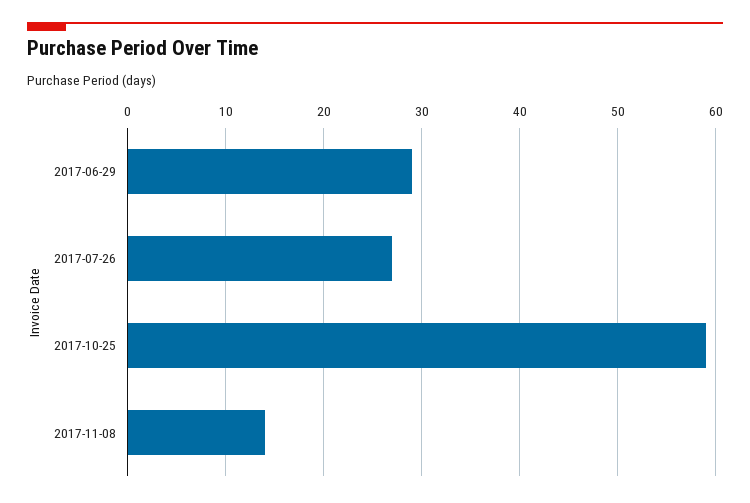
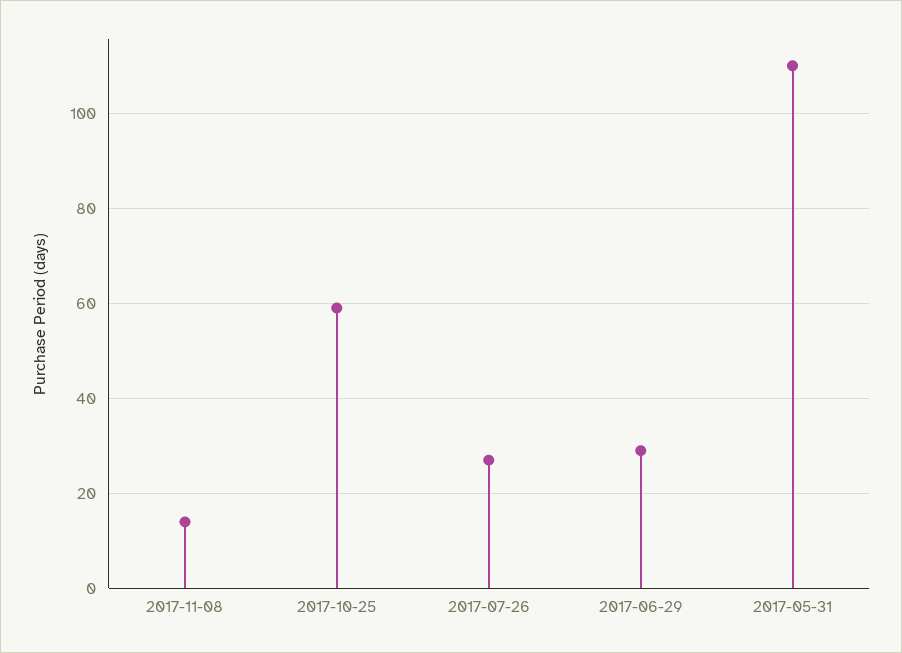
2017-05-31: none -> 110

